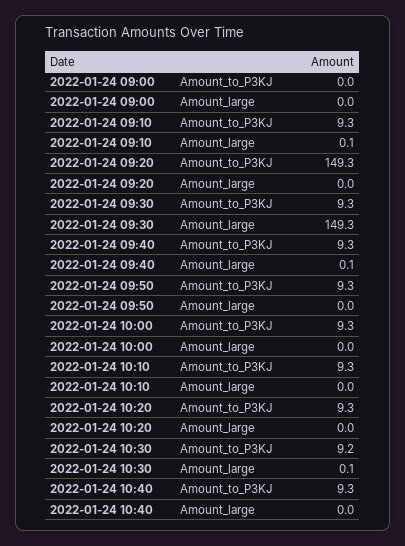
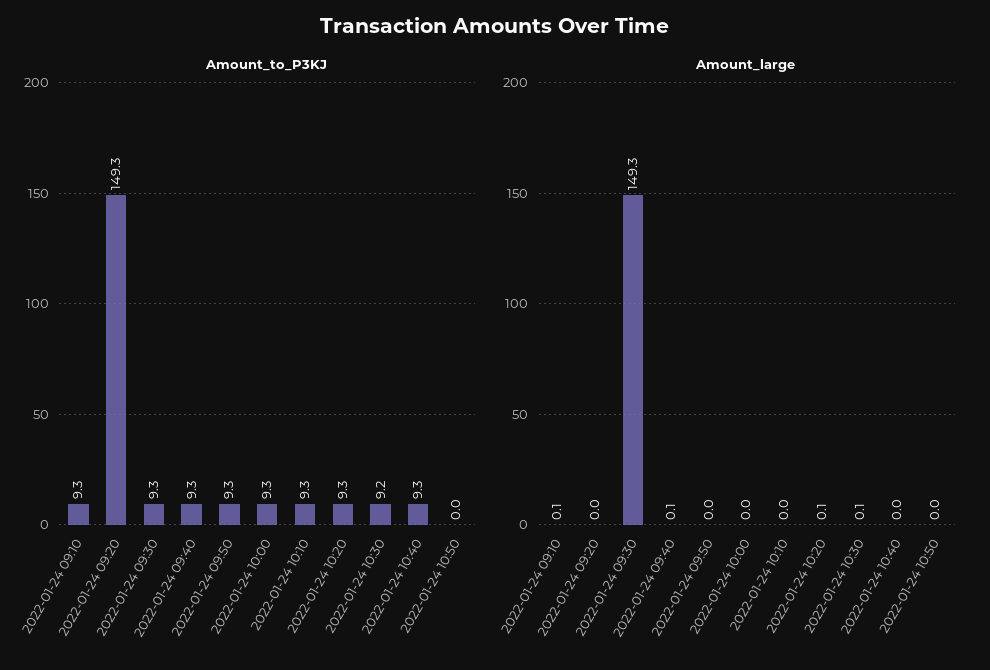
Amount_to_P3KJ, 2022-01-24 09:00: 0 -> none
Amount_large, 2022-01-24 09:00: 0 -> none
Amount_large, 2022-01-24 10:20: 0 -> 0.1
Amount_to_P3KJ, 2022-01-24 10:50: none -> 0
Amount_large, 2022-01-24 10:50: none -> 0

